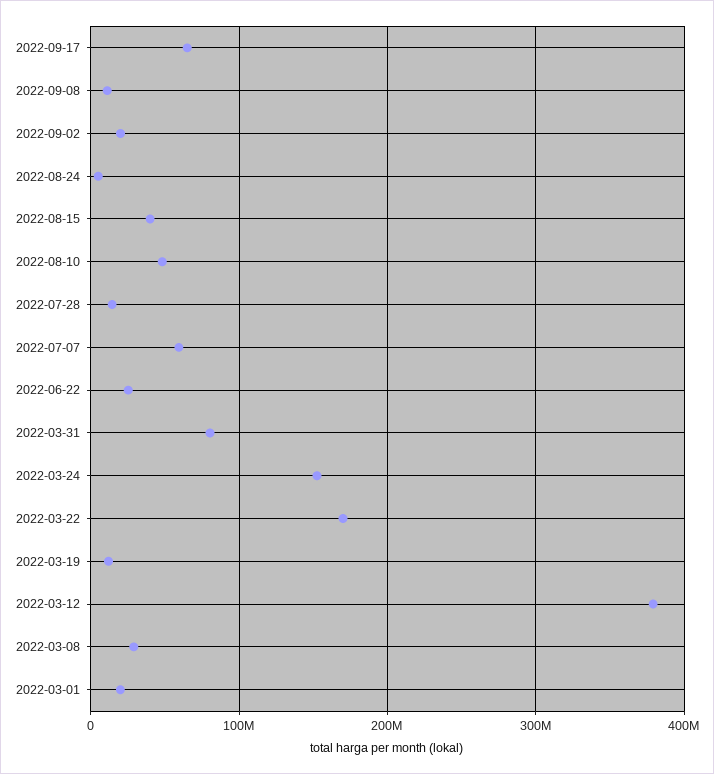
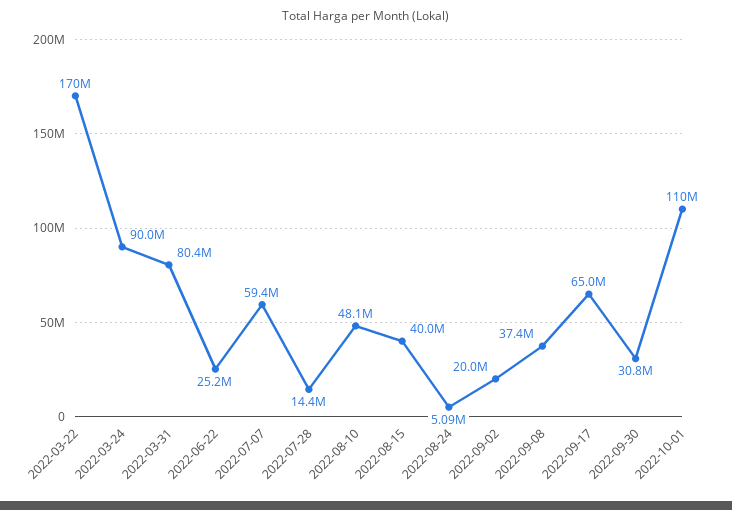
2022-09-08: 10000000 -> 37400000
2022-03-24: 150000000 -> 90000000
2022-03-19: 10000000 -> none
2022-03-12: 380000000 -> none
2022-03-08: 30000000 -> none
2022-03-01: 20000000 -> none
2022-09-30: none -> 30800000
2022-10-01: none -> 110000000

